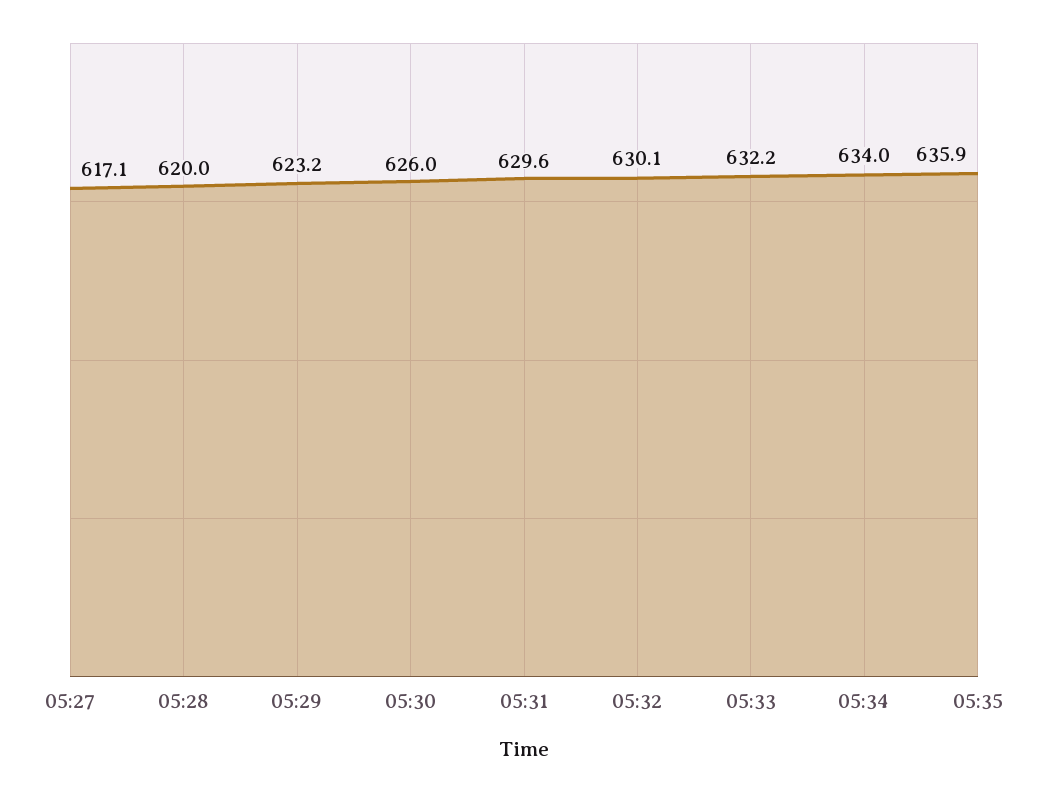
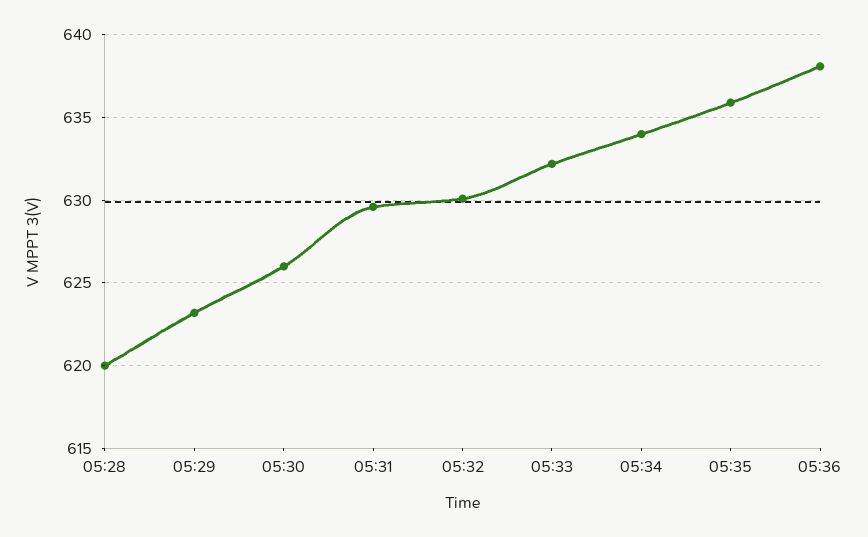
05:27: 617.1 -> none
05:36: none -> 638

